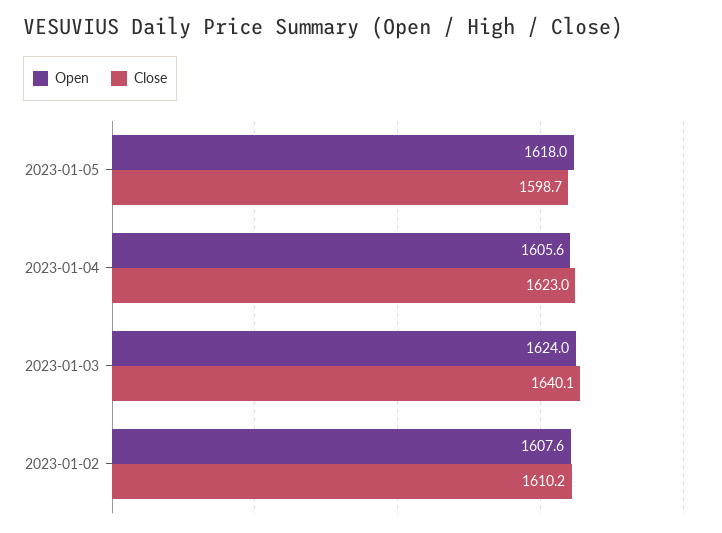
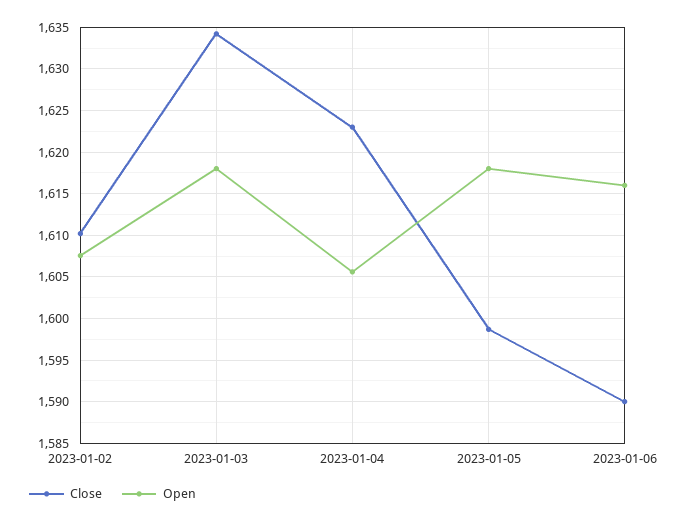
Open, 2023-01-03: 1624 -> 1618
Close, 2023-01-03: 1640.1 -> 1634
Close, 2023-01-06: none -> 1590
Open, 2023-01-06: none -> 1616

